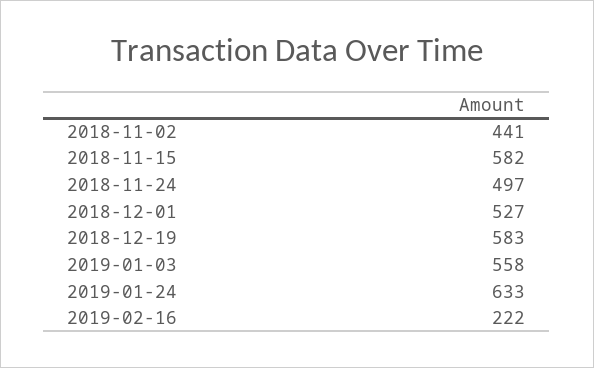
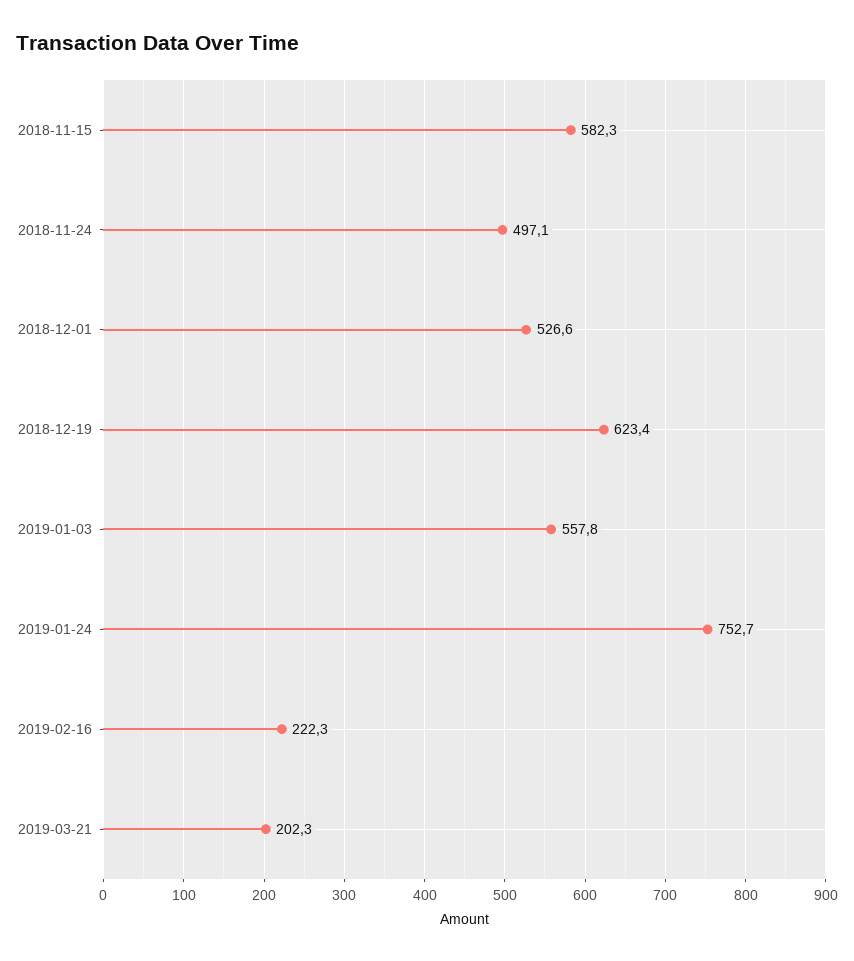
2018-11-02: 441 -> none
2018-12-19: 583 -> 623.4
2019-01-24: 633 -> 752.7
2019-03-21: none -> 202.3

